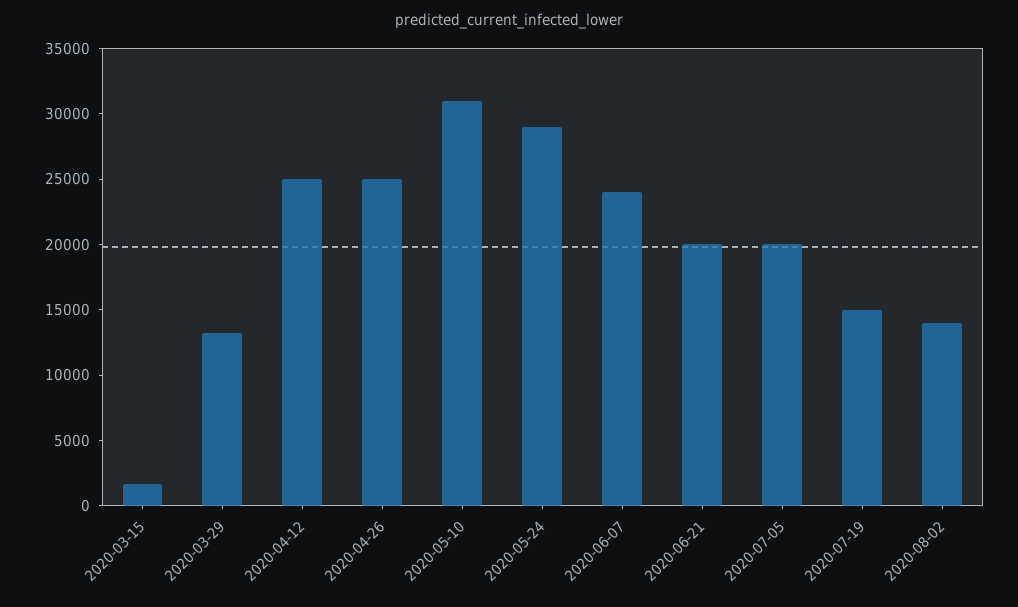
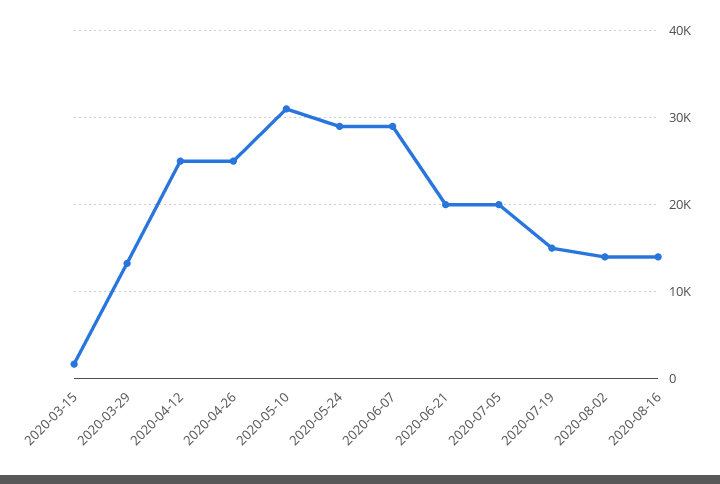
2020-06-07: 24000 -> 29000
2020-08-16: none -> 14000

